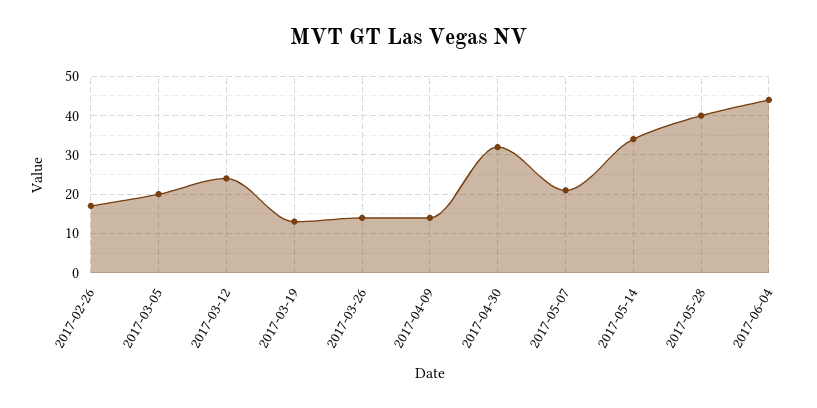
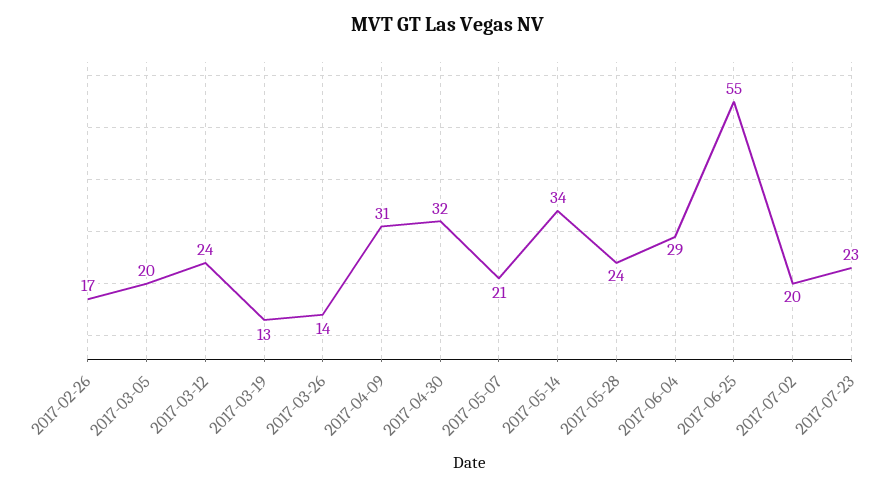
2017-04-09: 15 -> 31
2017-05-28: 40 -> 24
2017-06-04: 45 -> 29
2017-06-25: none -> 55
2017-07-02: none -> 20
2017-07-23: none -> 23

